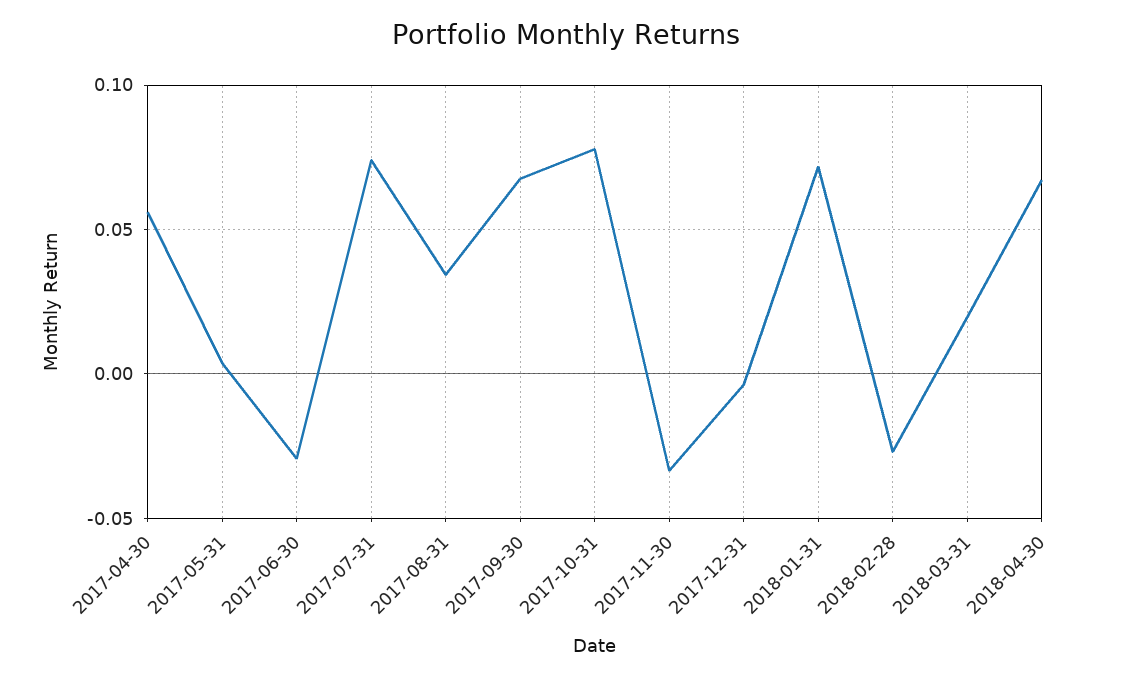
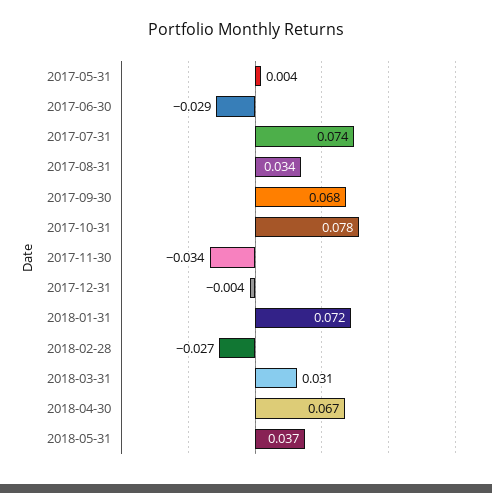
2017-04-30: 0.055 -> none
2018-03-31: 0.02 -> 0.031
2018-05-31: none -> 0.037

